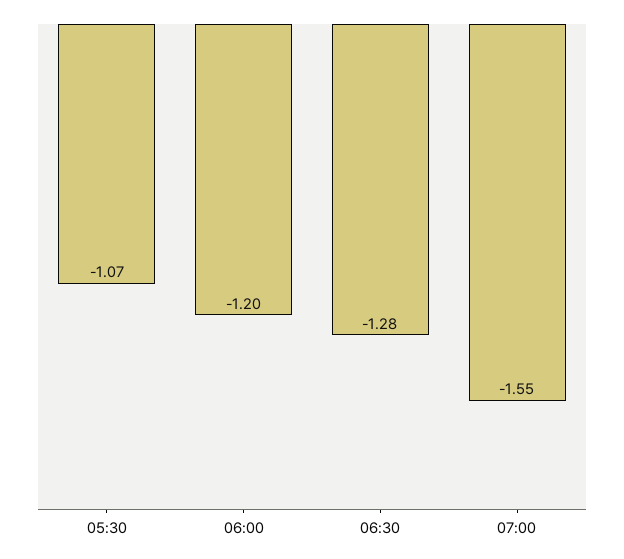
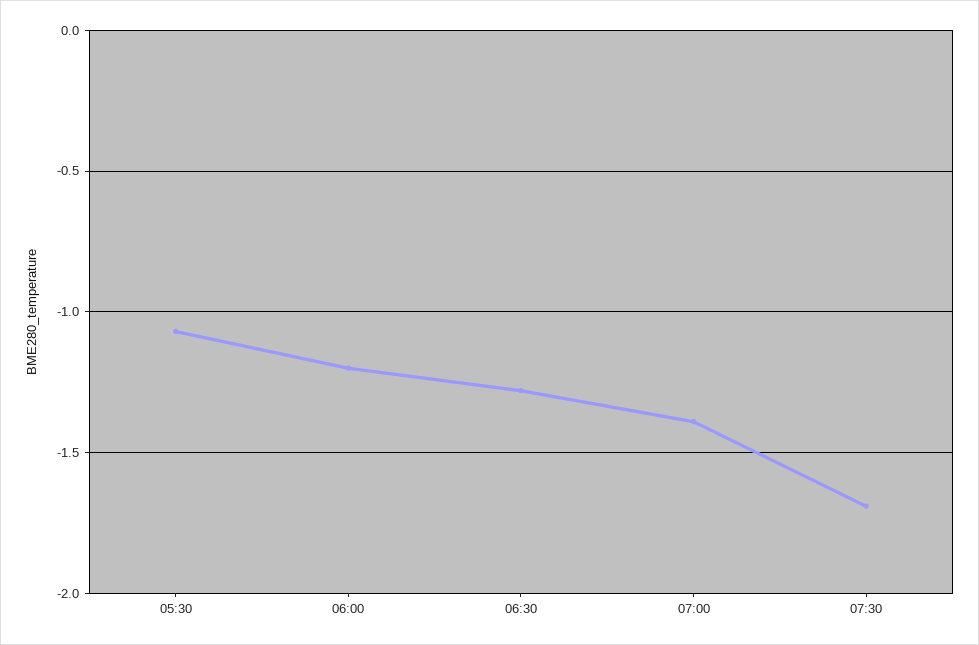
07:00: -1.55 -> -1.4
07:30: none -> -1.7

